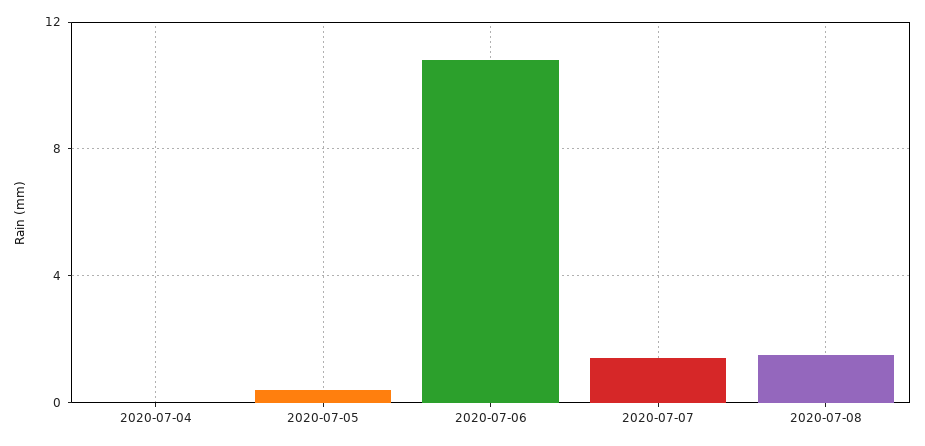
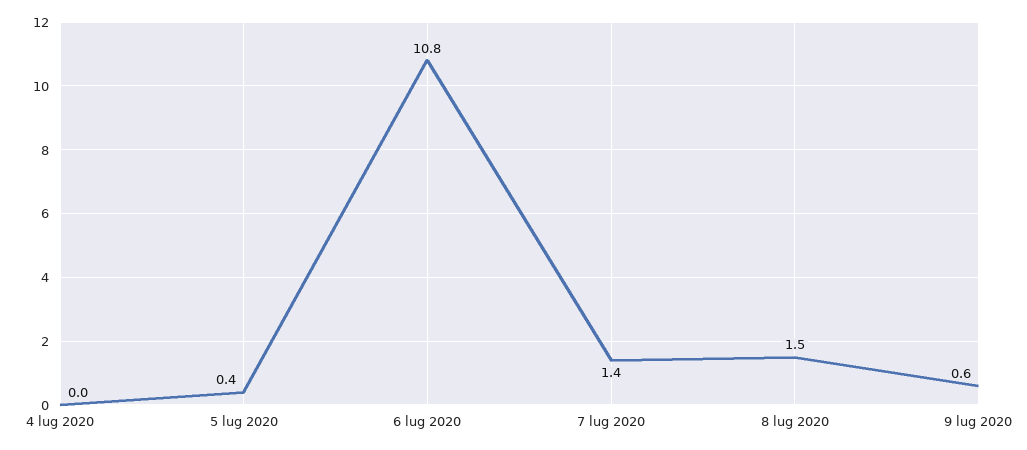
9 lug 2020: none -> 0.6

